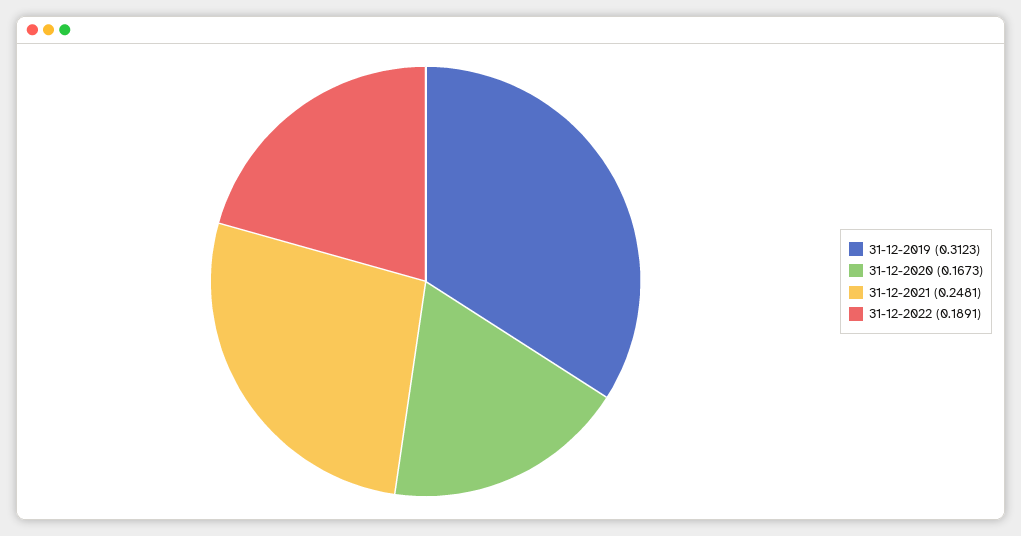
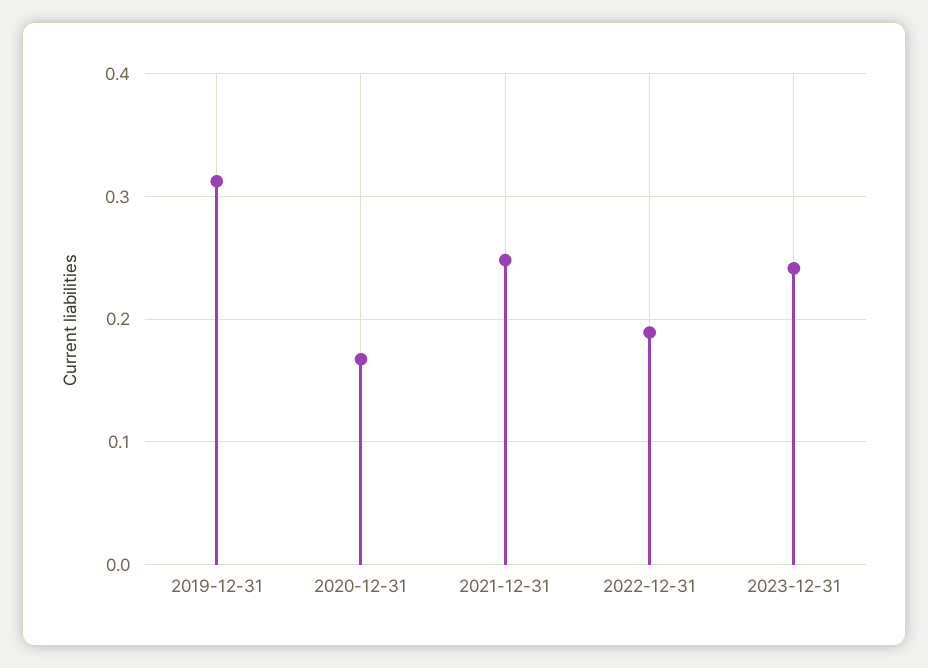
2023-12-31: none -> 0.24

